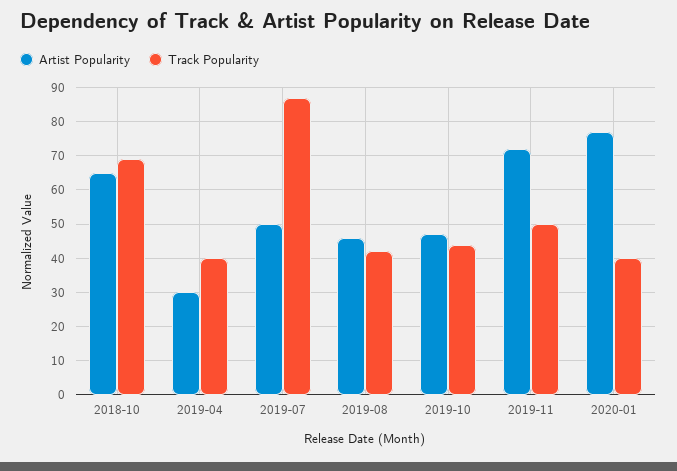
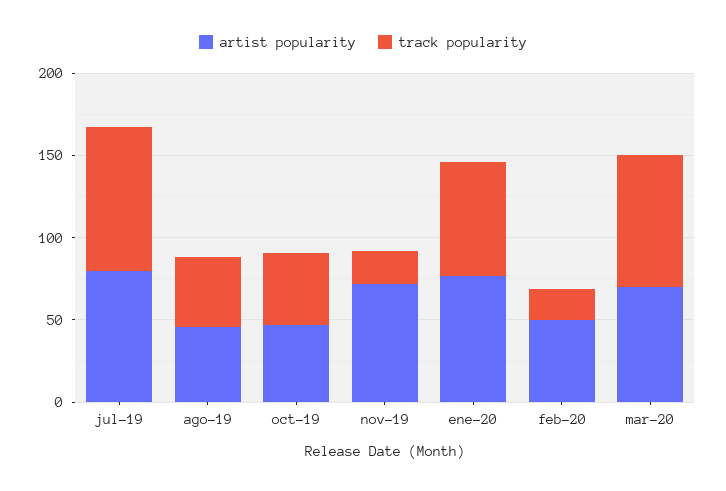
Artist Popularity, 2018-10: 65 -> none
Track Popularity, 2018-10: 70 -> none
Artist Popularity, 2019-04: 30 -> none
Track Popularity, 2019-04: 40 -> none
Artist Popularity, 2019-07: 50 -> 80
Track Popularity, 2019-11: 50 -> 20
Track Popularity, 2020-01: 40 -> 70
Artist Popularity, feb-20: none -> 50
Track Popularity, feb-20: none -> 20
Artist Popularity, mar-20: none -> 70
Track Popularity, mar-20: none -> 80

